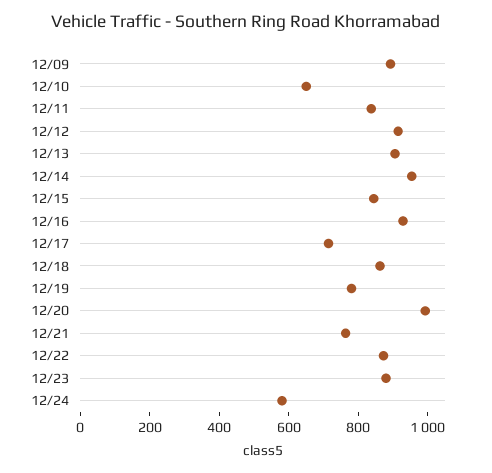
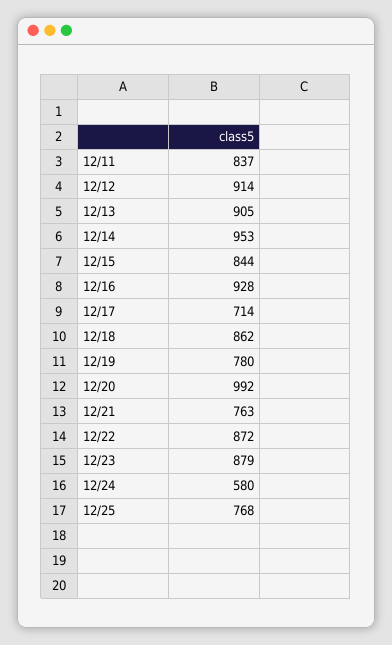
12/09: 900 -> none
12/10: 650 -> none
12/25: none -> 768

